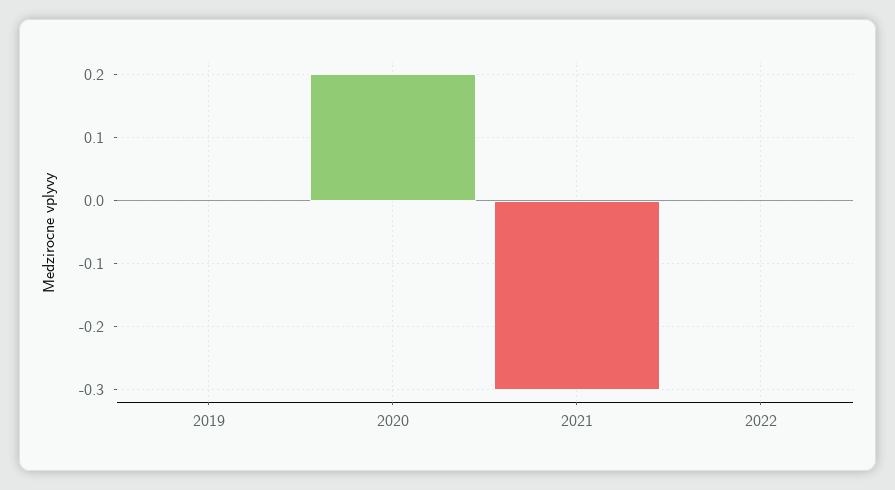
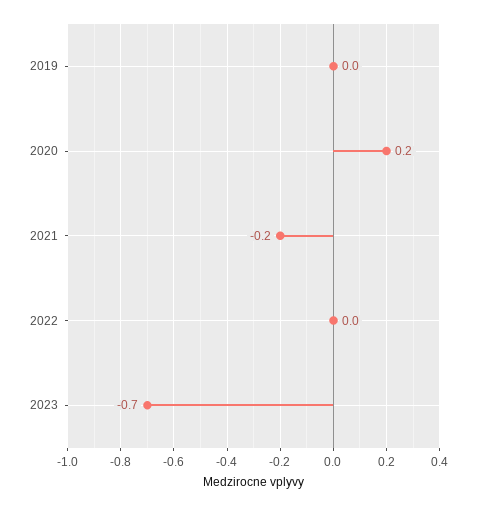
2021: -0.3 -> -0.2
2023: none -> -0.7

